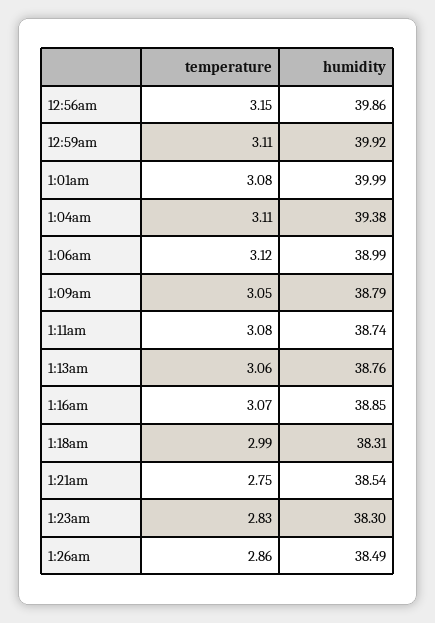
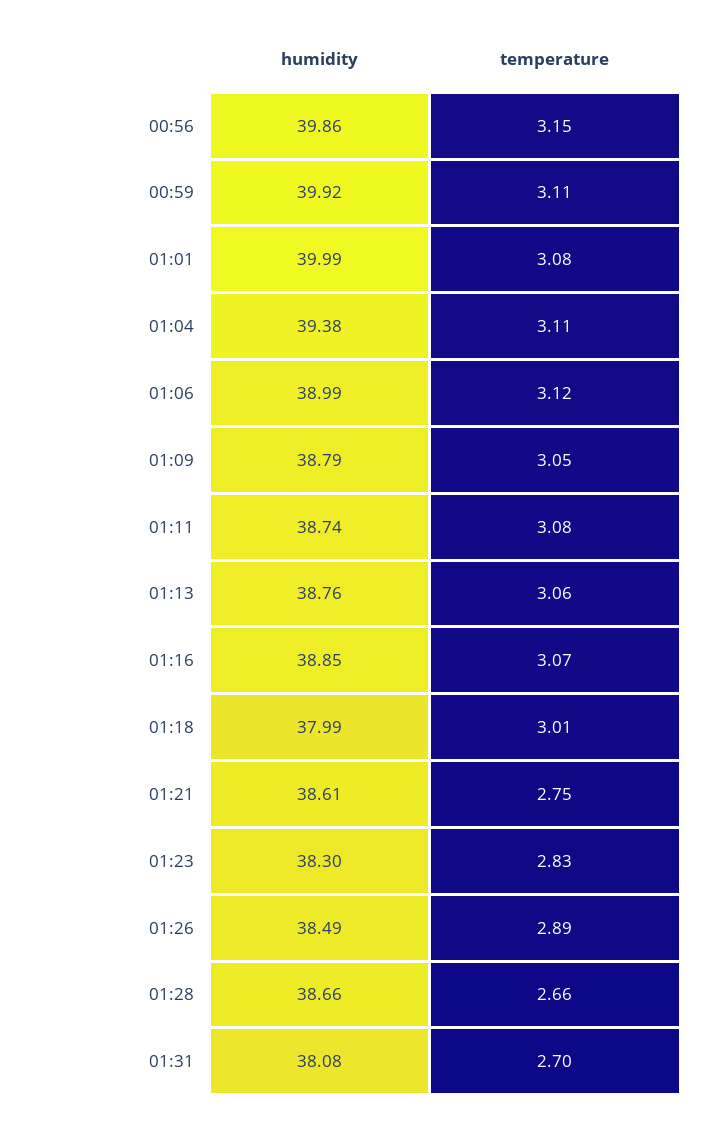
temperature, 1:18am: 2.99 -> 3.01
humidity, 1:18am: 38.31 -> 37.99
humidity, 1:21am: 38.54 -> 38.61
temperature, 1:26am: 2.86 -> 2.89
humidity, 01:28: none -> 38.66
temperature, 01:28: none -> 2.66
humidity, 01:31: none -> 38.08
temperature, 01:31: none -> 2.7

